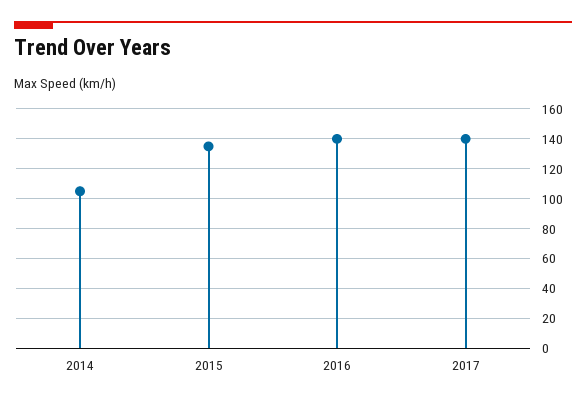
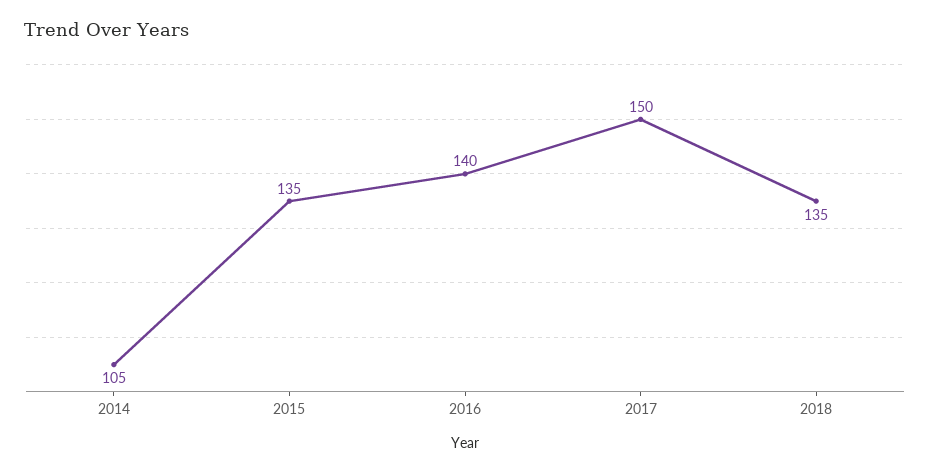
2017: 140 -> 150
2018: none -> 135

